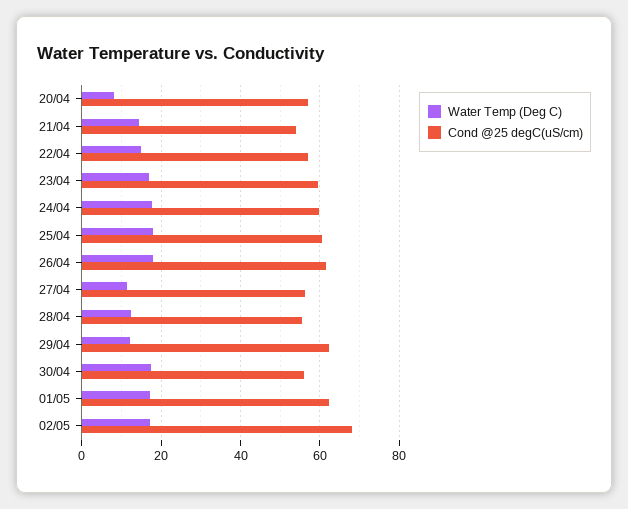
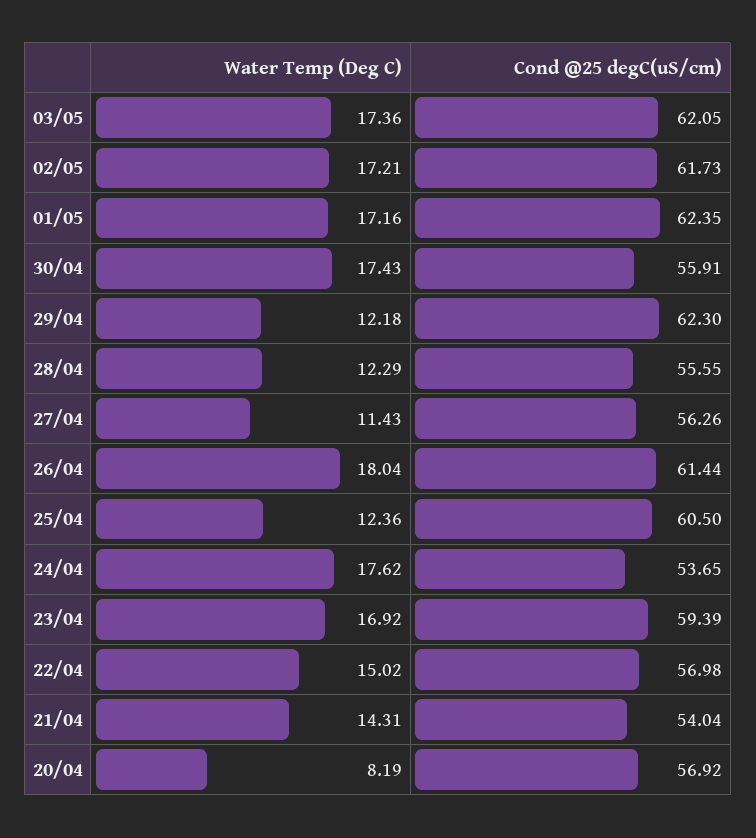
Cond @25 degC(uS/cm), 24/04: 60 -> 53.65
Water Temp (Deg C), 25/04: 18 -> 12.36
Cond @25 degC(uS/cm), 02/05: 68 -> 61.73
Water Temp (Deg C), 03/05: none -> 17.36
Cond @25 degC(uS/cm), 03/05: none -> 62.05

